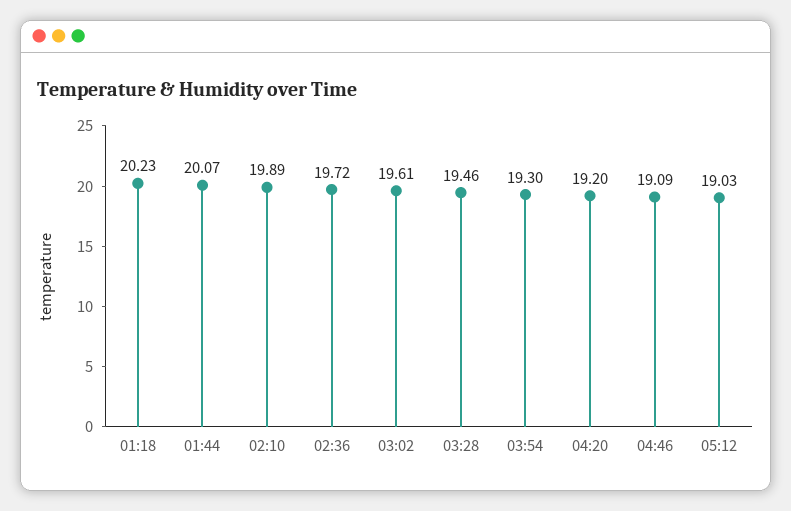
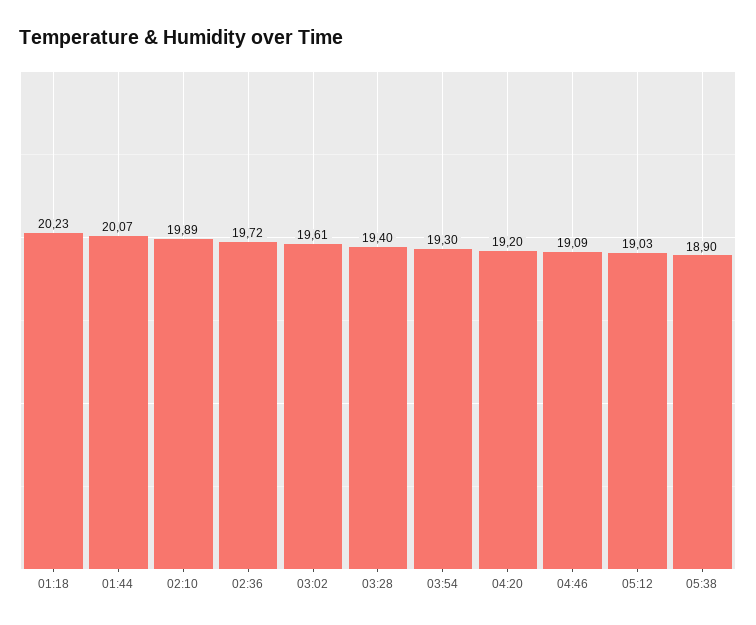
03:28: 19.46 -> 19.4
05:38: none -> 18.9

